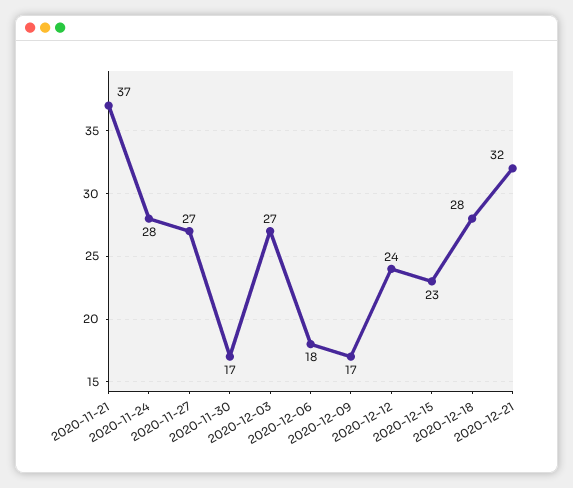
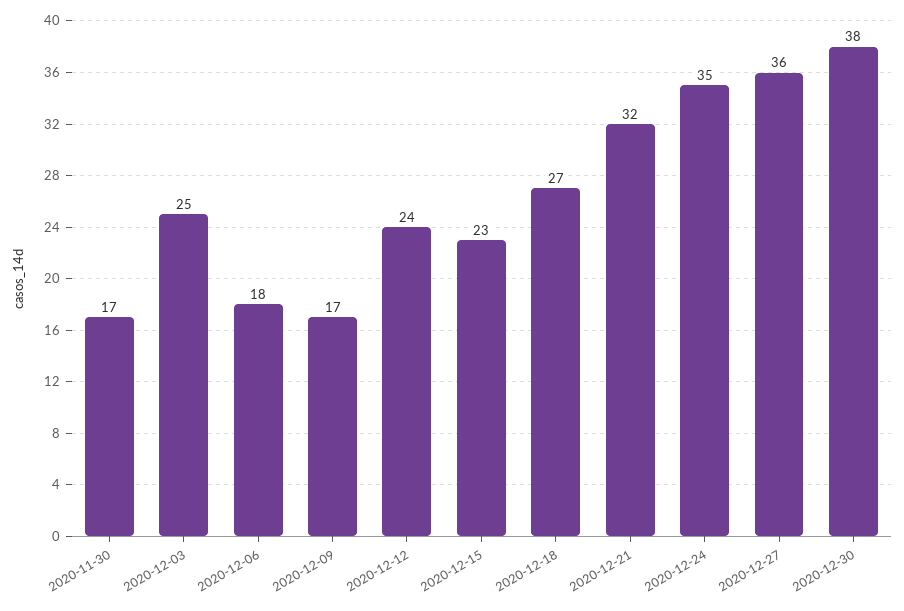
2020-11-21: 37 -> none
2020-11-24: 28 -> none
2020-11-27: 27 -> none
2020-12-03: 27 -> 25
2020-12-18: 28 -> 27
2020-12-24: none -> 35
2020-12-27: none -> 36
2020-12-30: none -> 38

